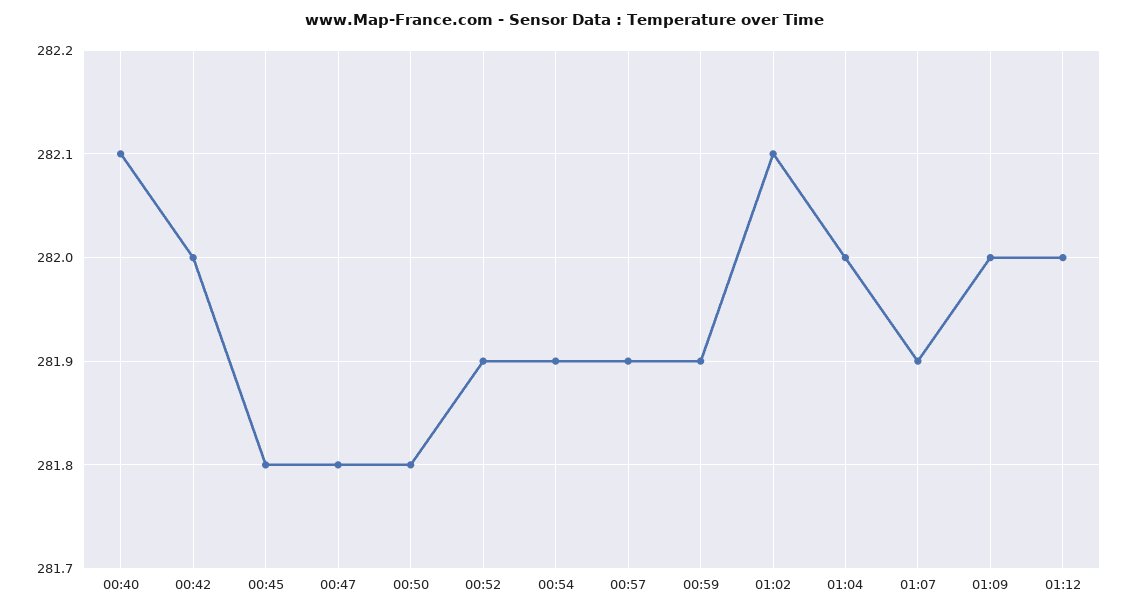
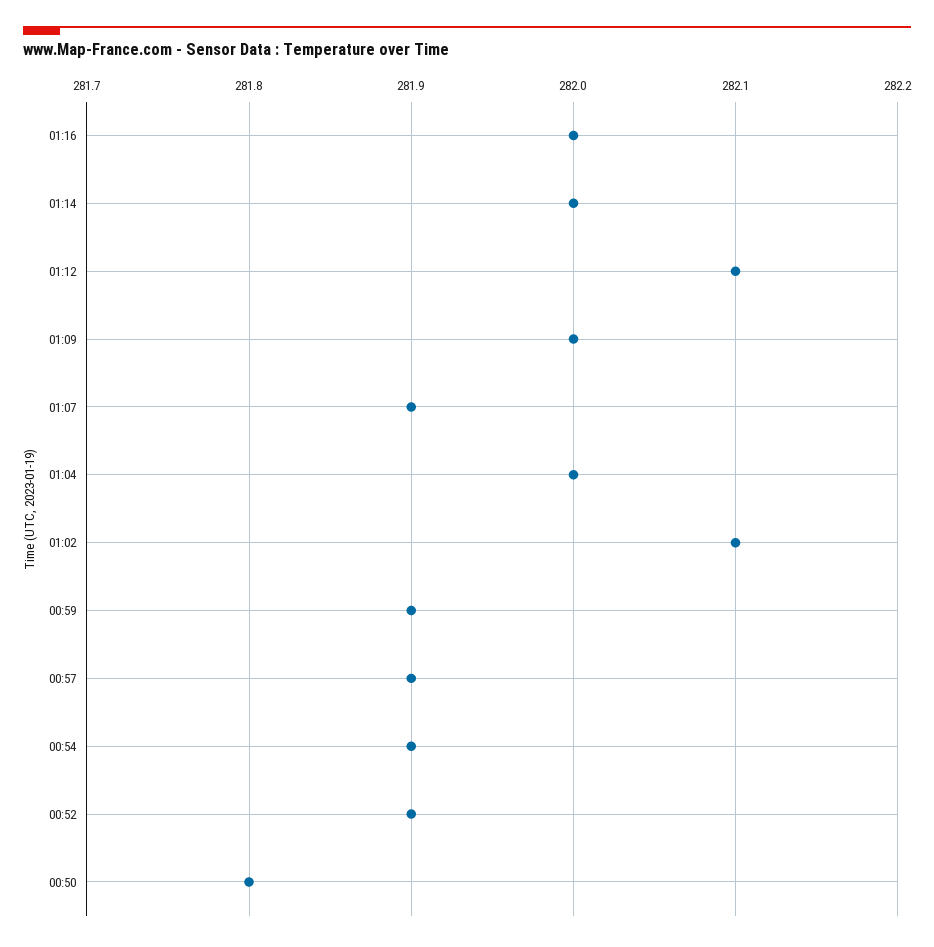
00:40: 282.1 -> none
00:42: 282 -> none
00:45: 281.8 -> none
00:47: 281.8 -> none
01:12: 282 -> 282.1
01:16: none -> 282
01:14: none -> 282

